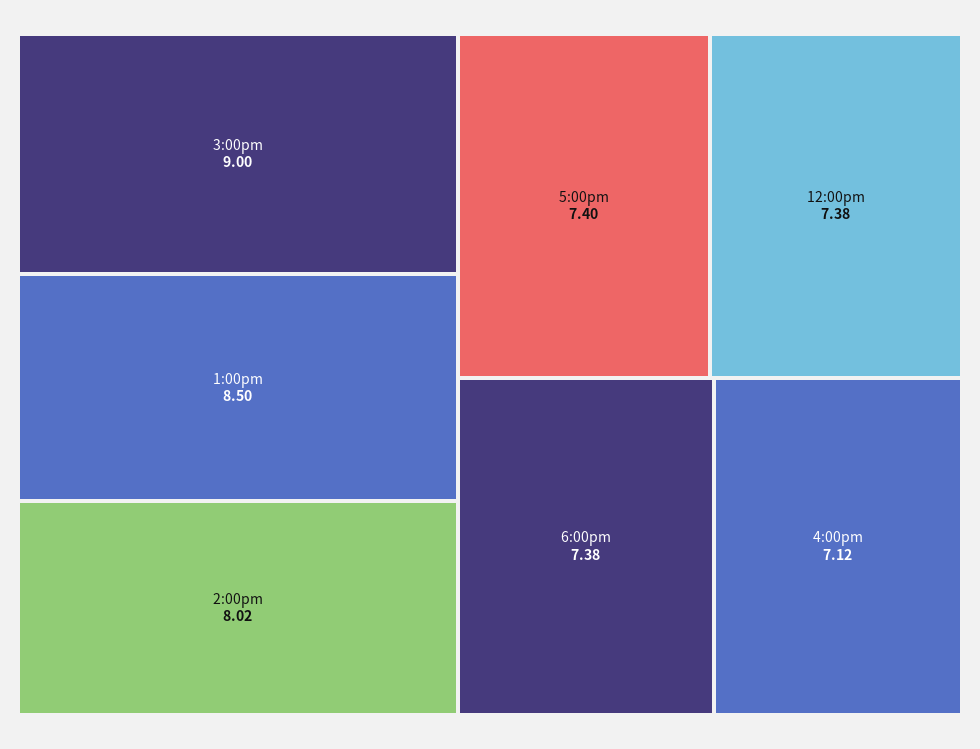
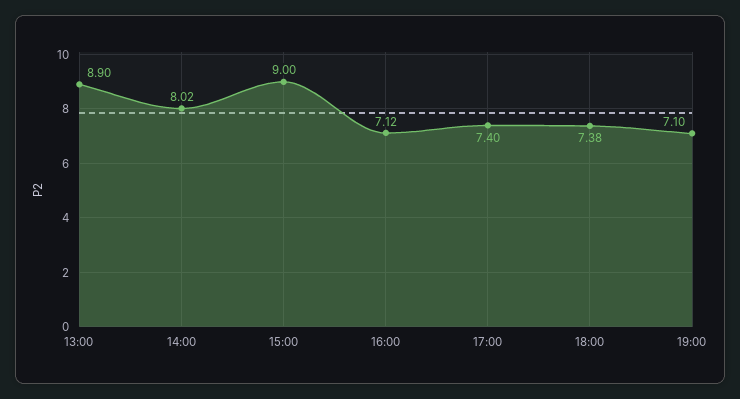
1:00pm: 8.5 -> 8.9
12:00pm: 7.38 -> none
19:00: none -> 7.1

